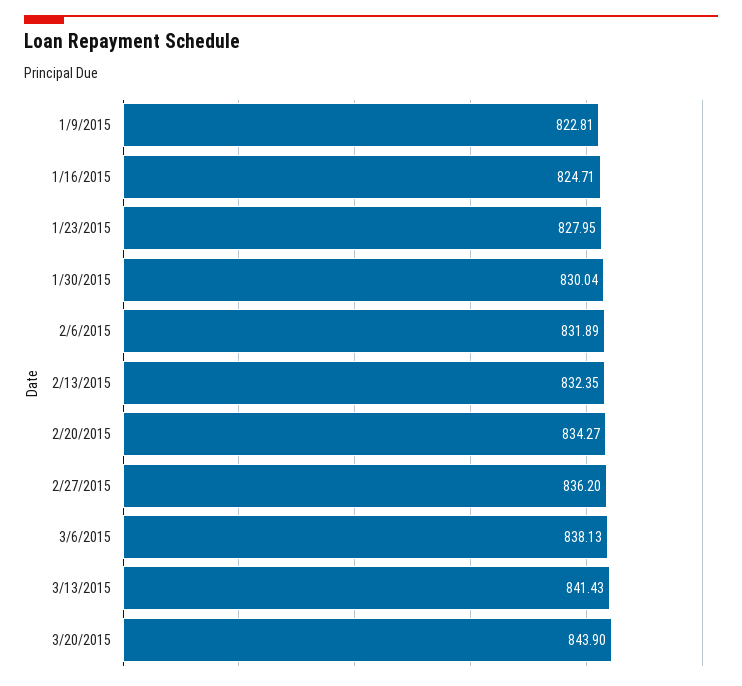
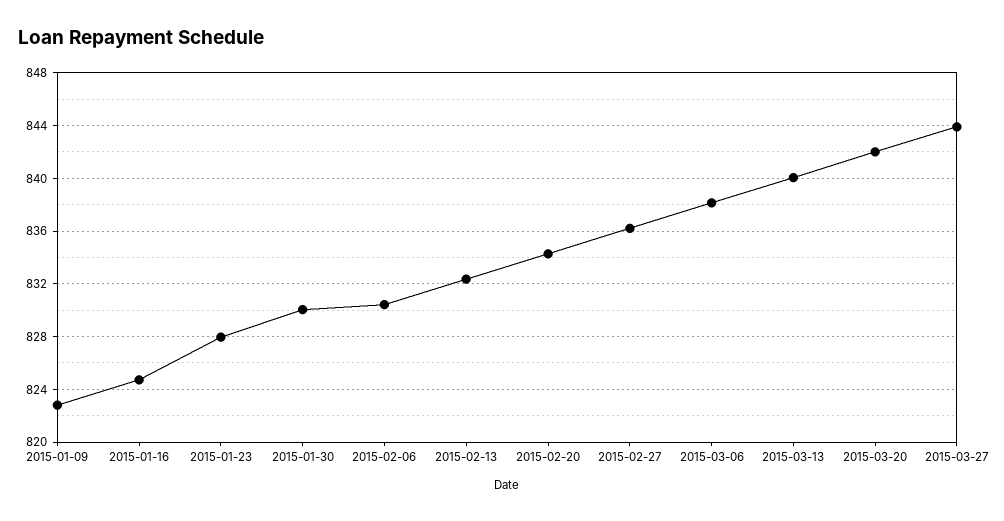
2/6/2015: 831.89 -> 830.5
3/13/2015: 841.43 -> 840
3/20/2015: 843.9 -> 842
2015-03-27: none -> 844

